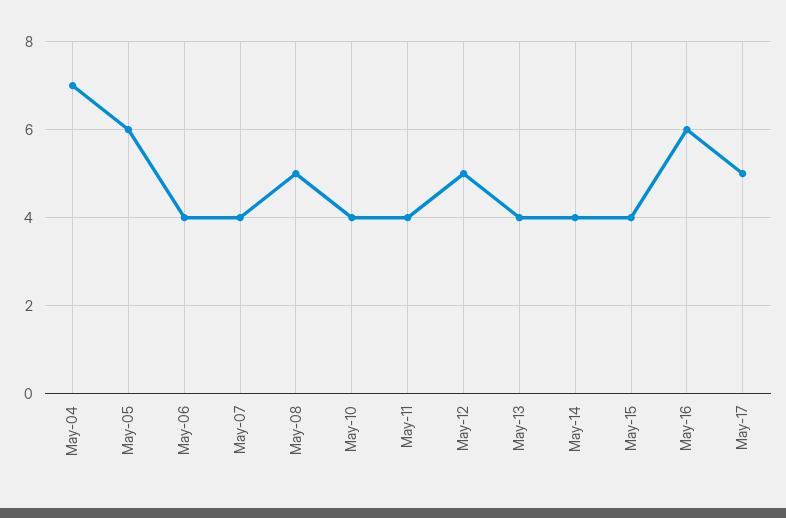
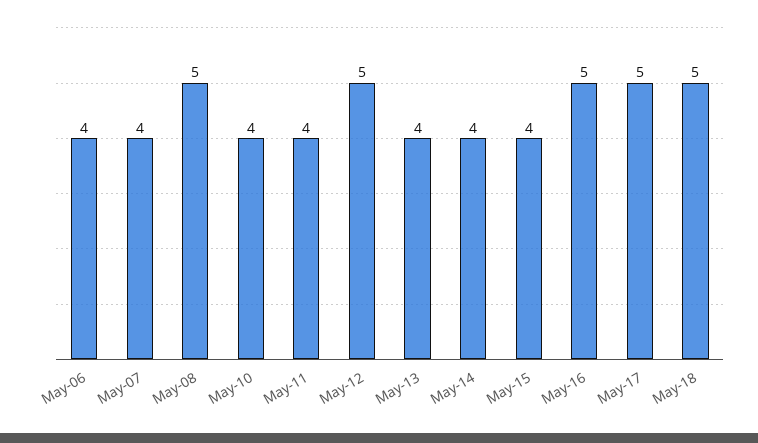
May-04: 7 -> none
May-05: 6 -> none
May-16: 6 -> 5
May-18: none -> 5

